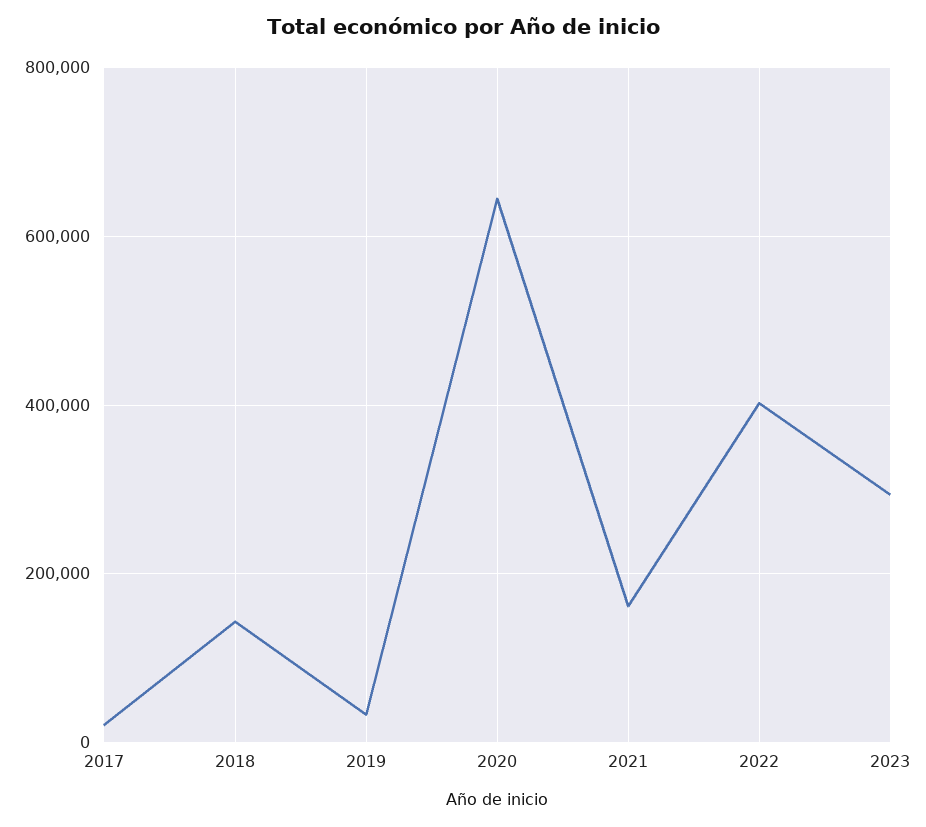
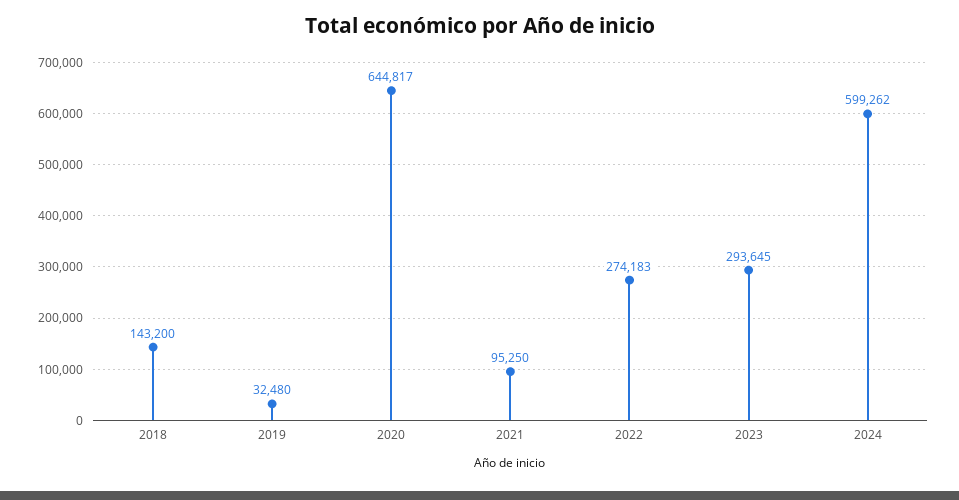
2017: 20000 -> none
2021: 160000 -> 95250
2022: 400000 -> 274183
2024: none -> 599262

